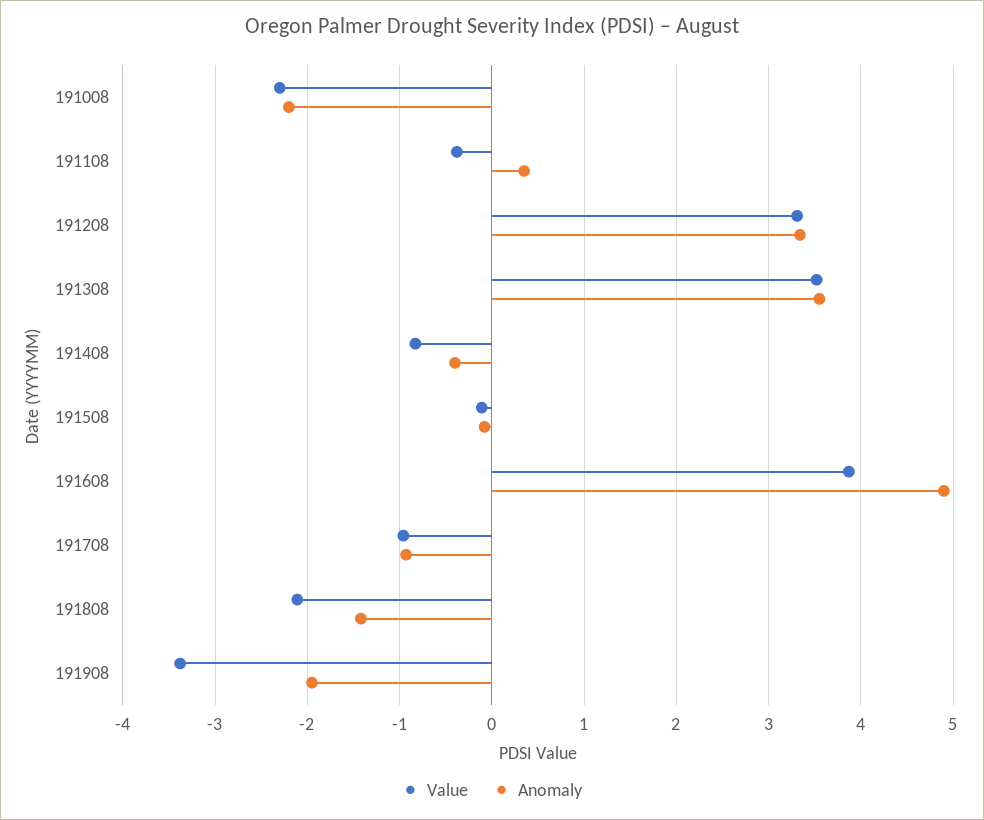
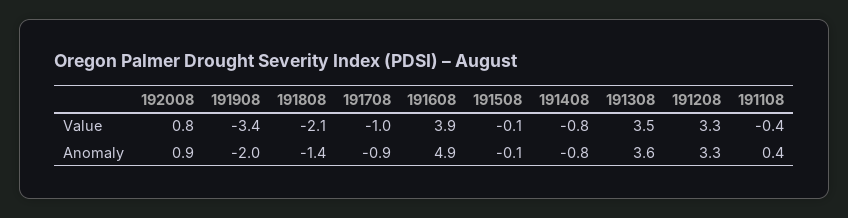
Value, 191008: -2.3 -> none
Anomaly, 191008: -2.2 -> none
Anomaly, 191408: -0.4 -> -0.8
Value, 192008: none -> 0.8
Anomaly, 192008: none -> 0.9

